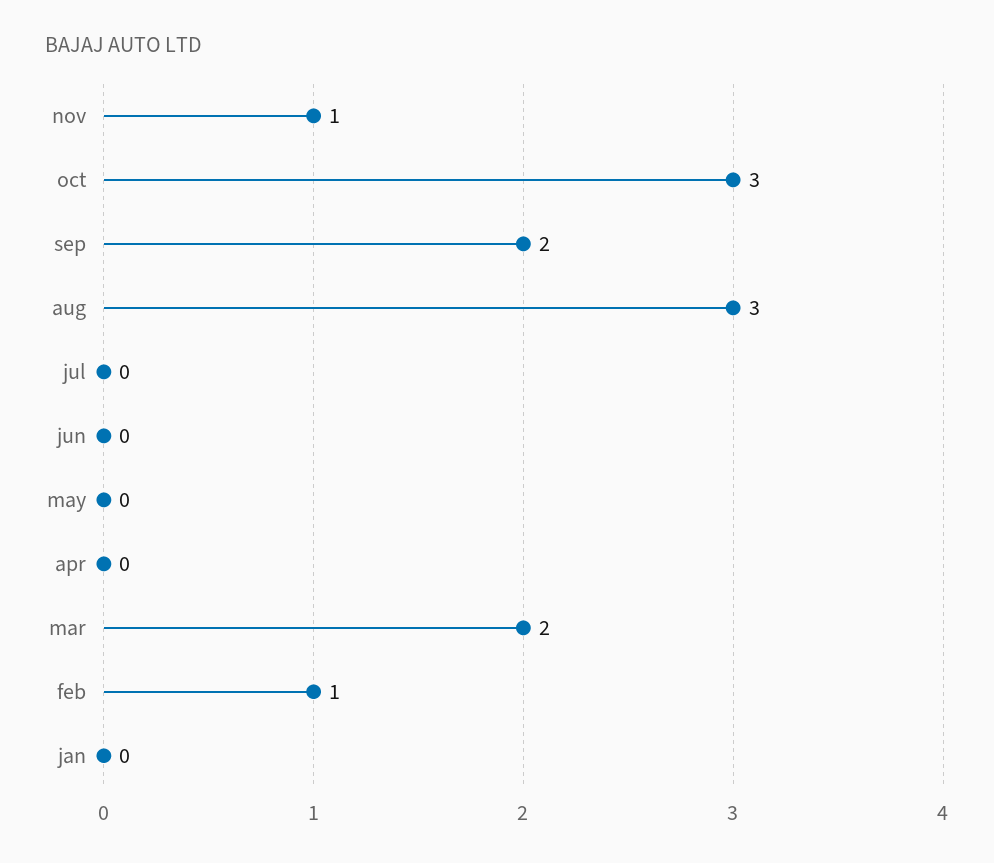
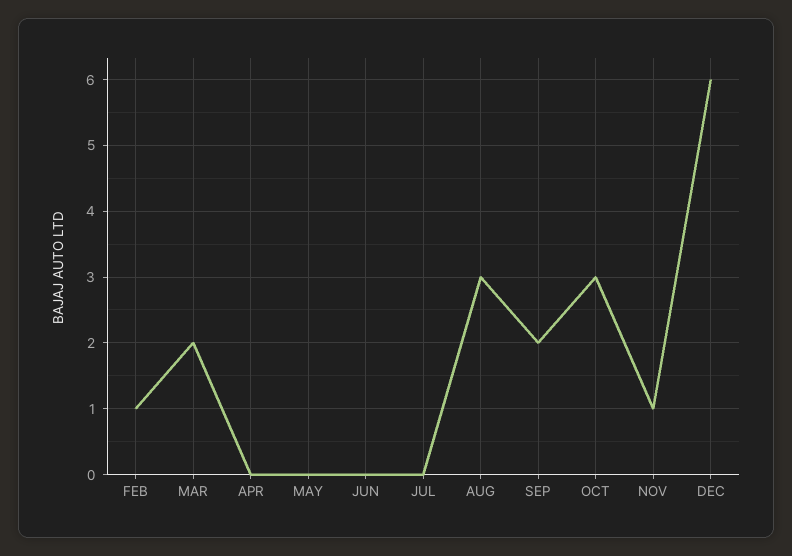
jan: 0 -> none
DEC: none -> 6

